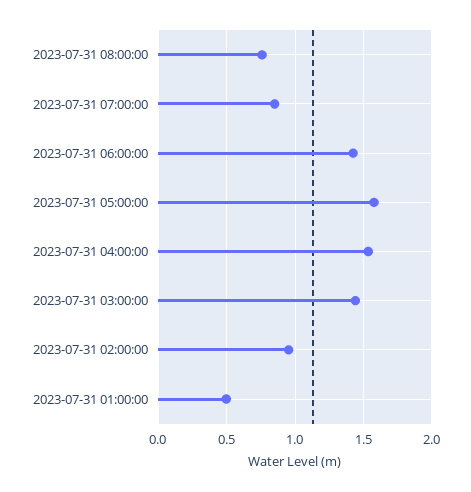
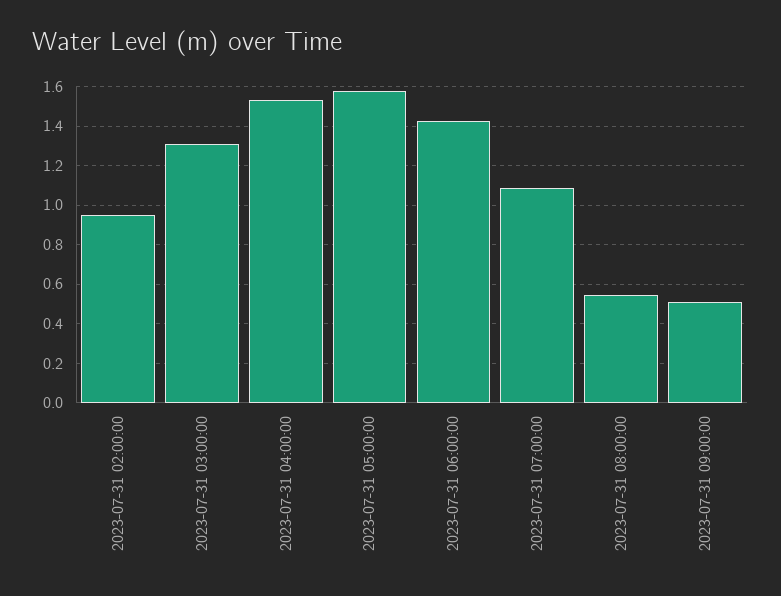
2023-07-31 08:00:00: 0.75 -> 0.55
2023-07-31 07:00:00: 0.85 -> 1.1
2023-07-31 03:00:00: 1.45 -> 1.3
2023-07-31 01:00:00: 0.5 -> none
2023-07-31 09:00:00: none -> 0.5

